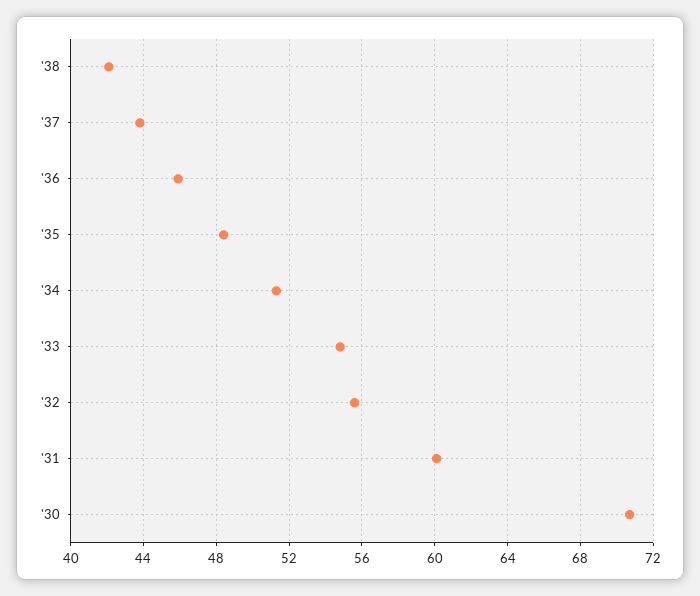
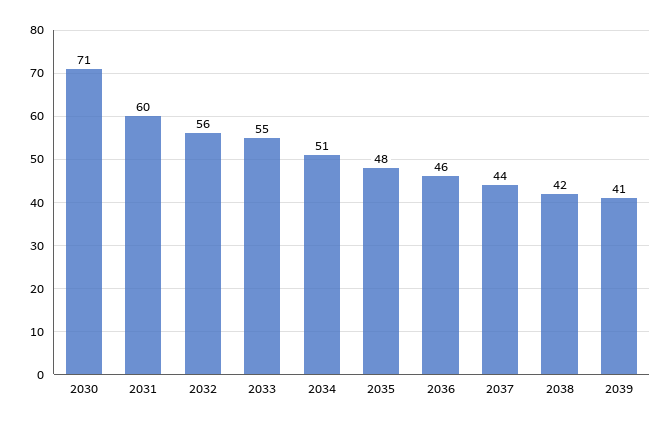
2039: none -> 41

